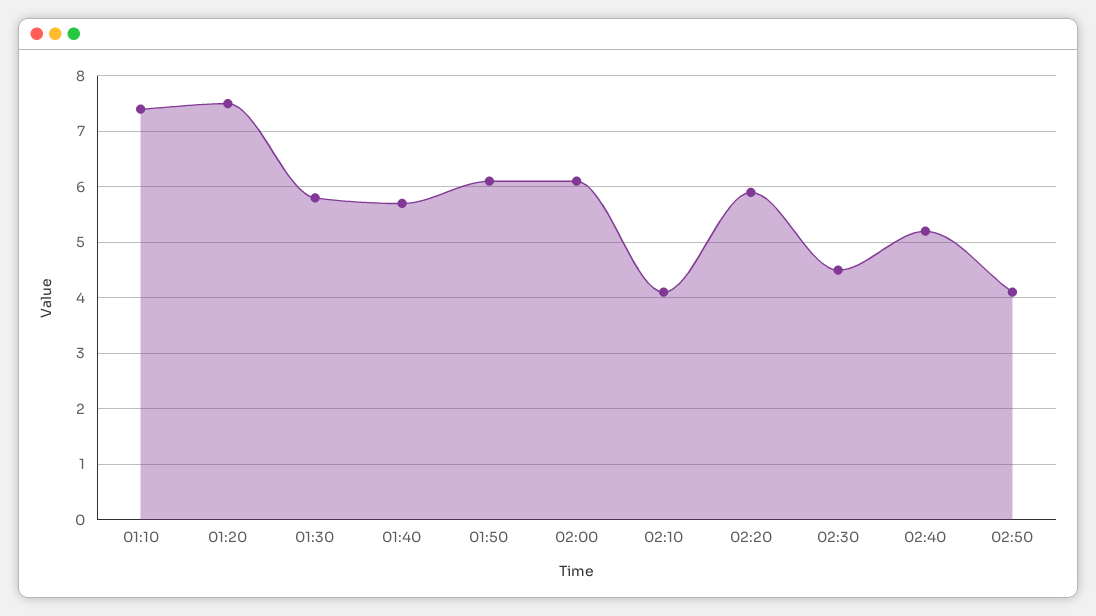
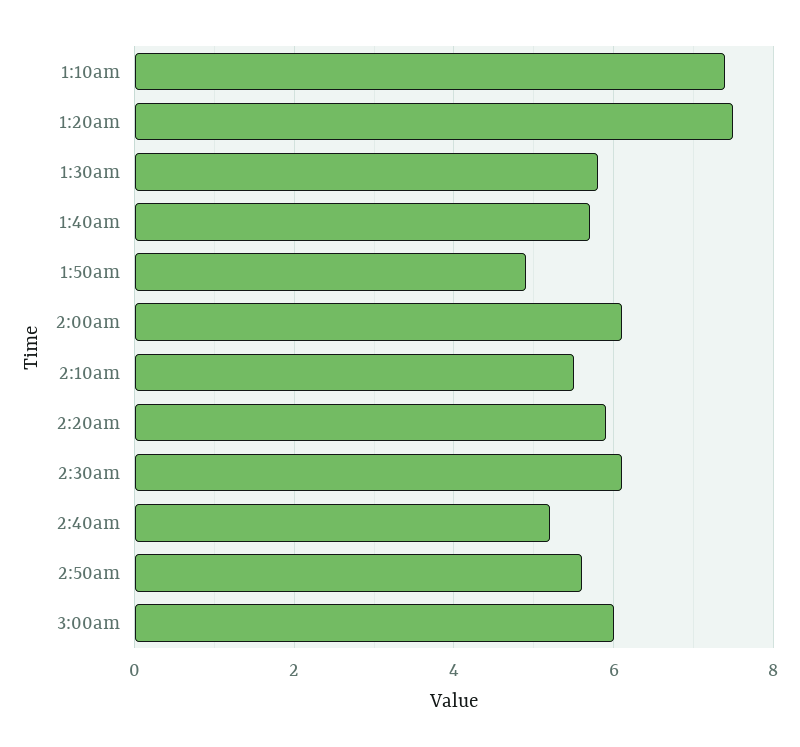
01:50: 6 -> 5
02:10: 4 -> 5.5
02:30: 4.5 -> 6
02:50: 4 -> 5.5
3:00am: none -> 6

